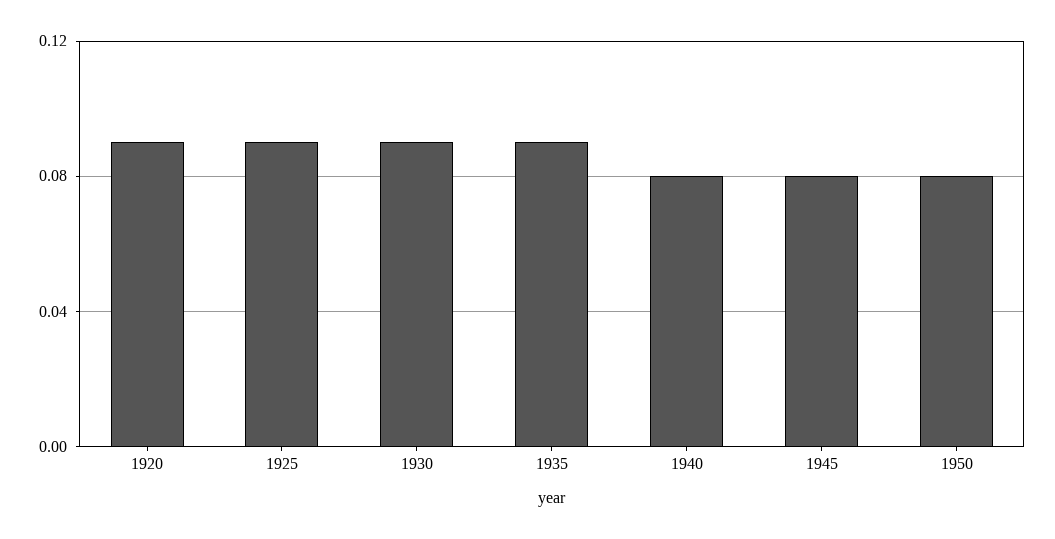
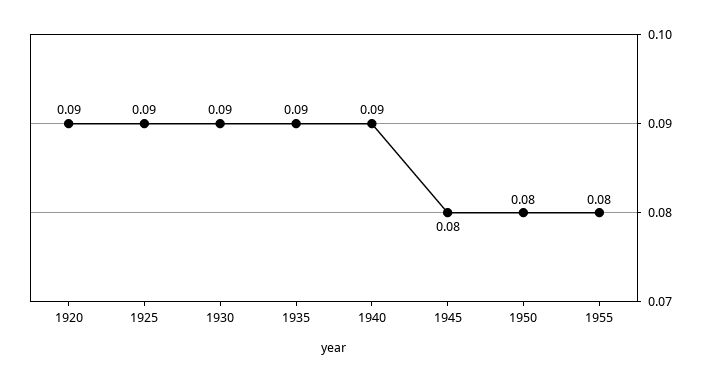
1940: 0.08 -> 0.09
1955: none -> 0.08

